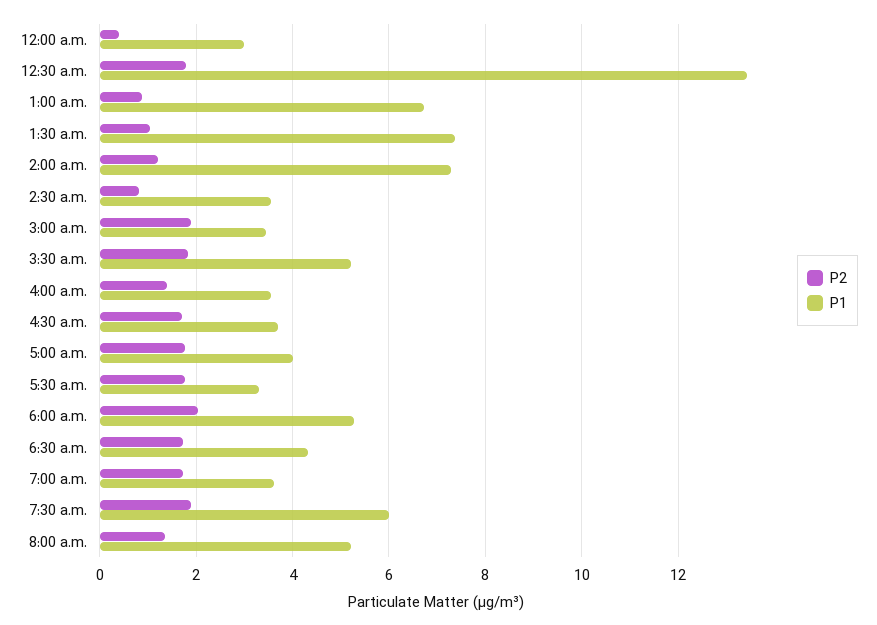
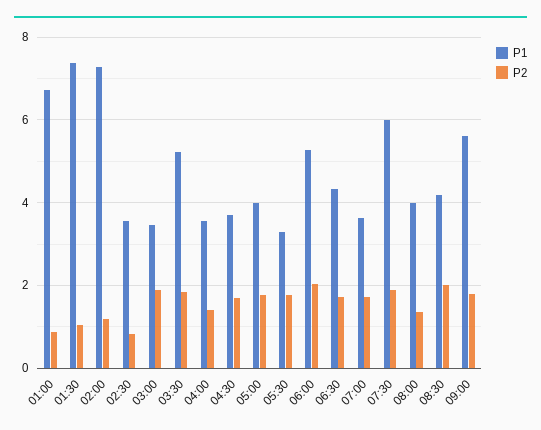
P2, 12:00 a.m.: 0.4 -> none
P1, 12:00 a.m.: 3 -> none
P2, 12:30 a.m.: 1.8 -> none
P1, 12:30 a.m.: 13.4 -> none
P1, 8:00 a.m.: 5.2 -> 4
P1, 08:30: none -> 4.2
P2, 08:30: none -> 2
P1, 09:00: none -> 5.6
P2, 09:00: none -> 1.8

